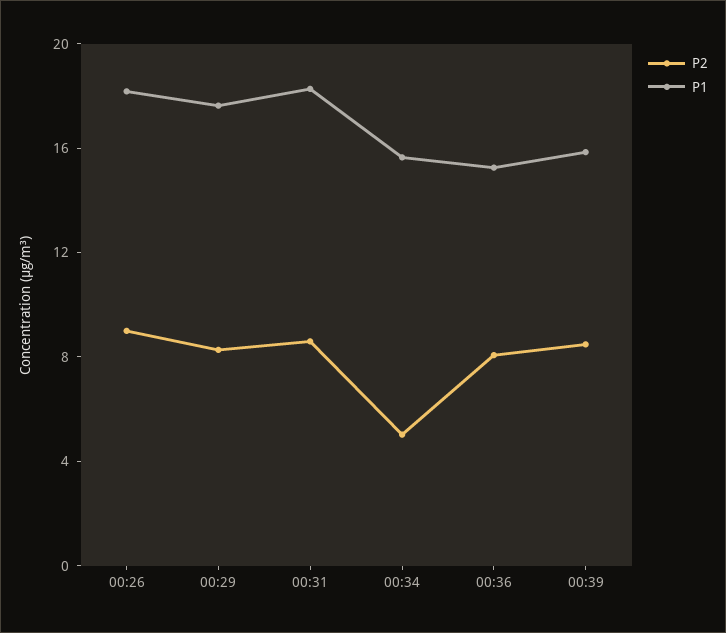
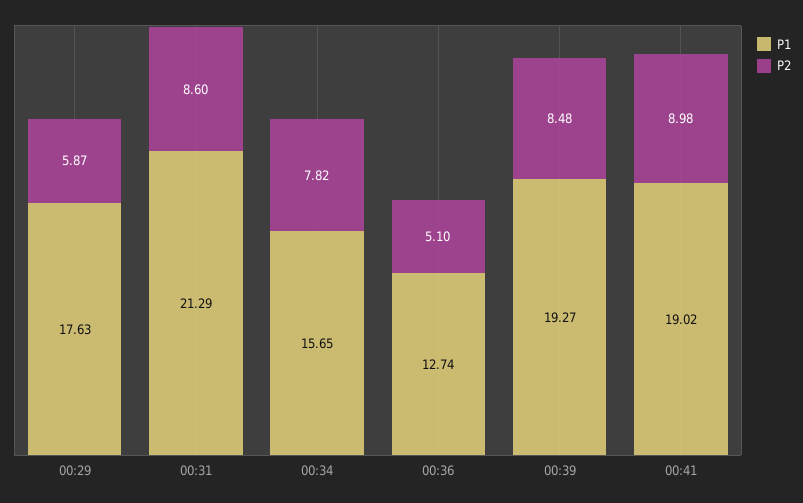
P2, 00:26: 9 -> none
P1, 00:26: 18 -> none
P2, 00:29: 8 -> 5.87
P1, 00:31: 18 -> 21.29
P2, 00:34: 5 -> 7.82
P2, 00:36: 8 -> 5.1
P1, 00:36: 15 -> 12.74
P1, 00:39: 16 -> 19.27
P1, 00:41: none -> 19.02
P2, 00:41: none -> 8.98

